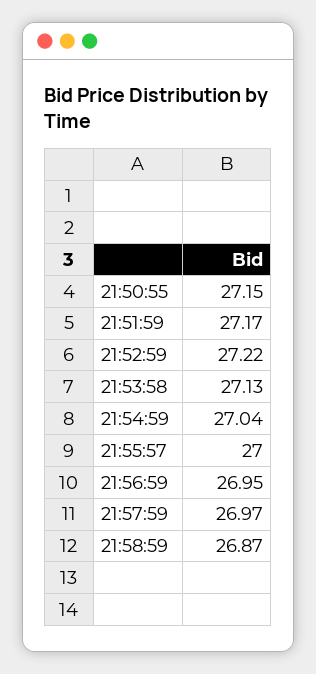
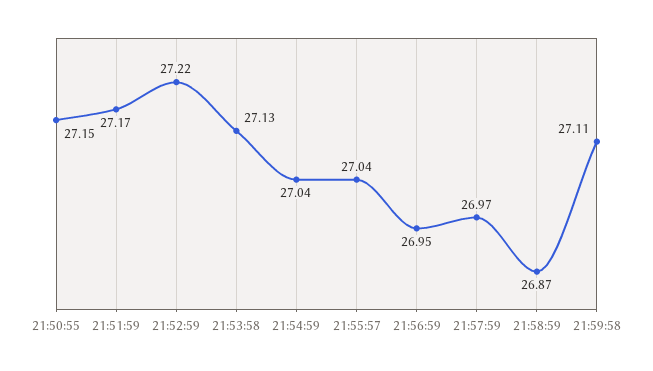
21:55:57: 27 -> 27.04
21:59:58: none -> 27.11

